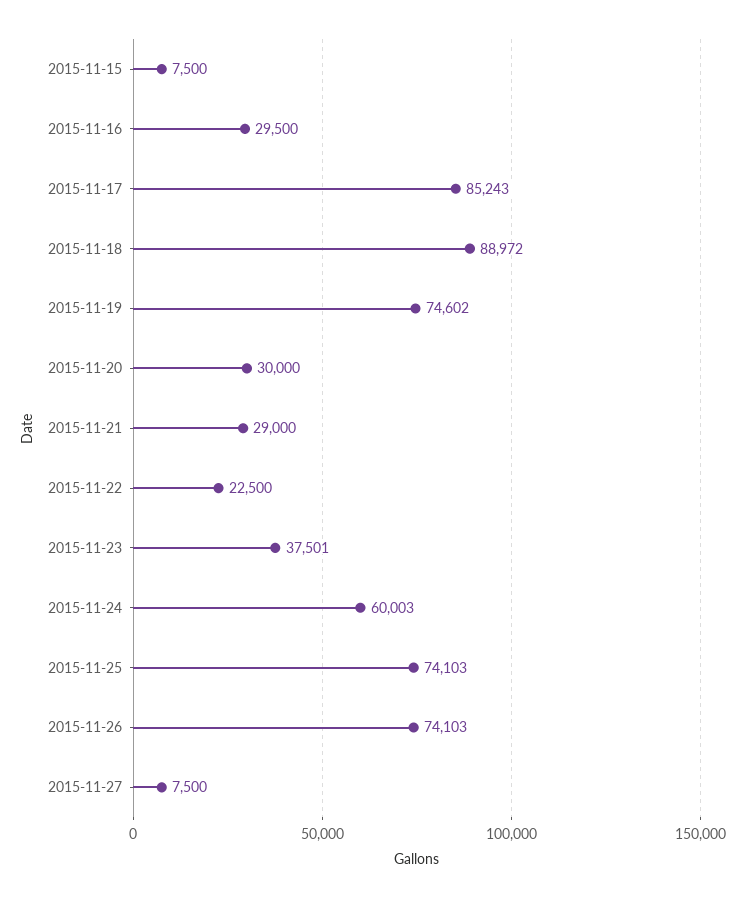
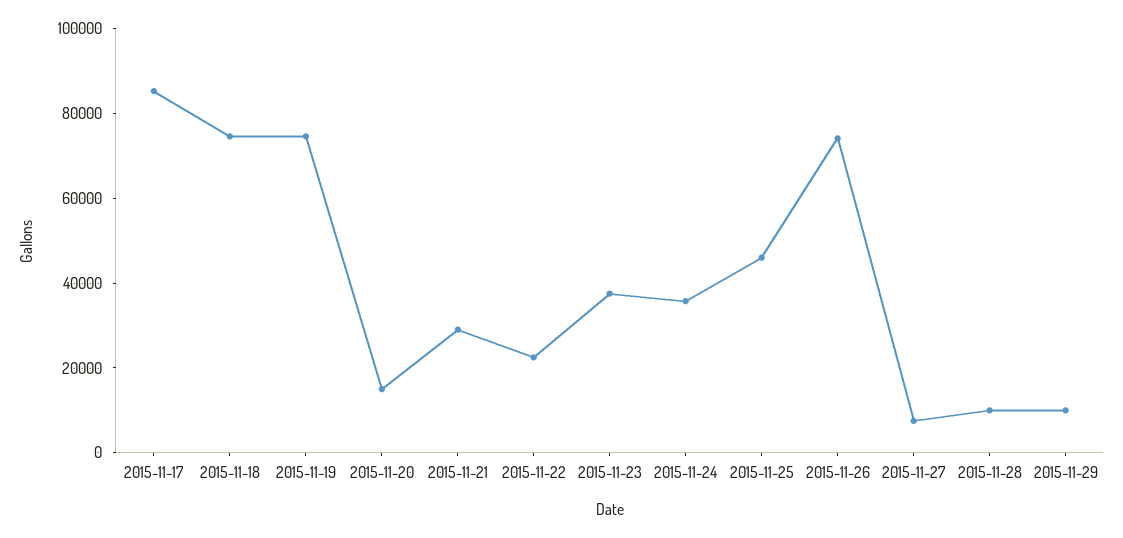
2015-11-15: 7500 -> none
2015-11-16: 29500 -> none
2015-11-18: 88972 -> 75000
2015-11-20: 30000 -> 15000
2015-11-24: 60003 -> 35000
2015-11-25: 74103 -> 45000
2015-11-28: none -> 10000
2015-11-29: none -> 10000

